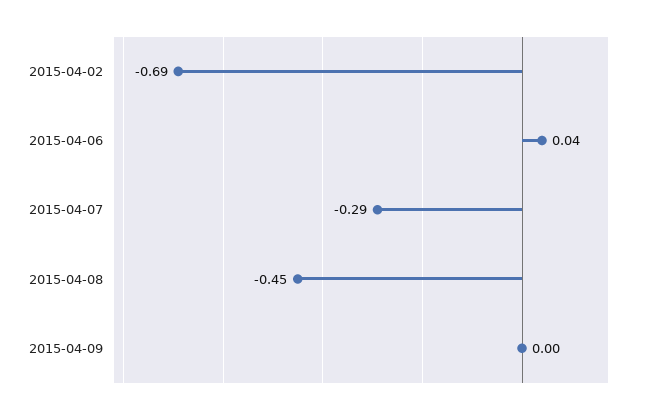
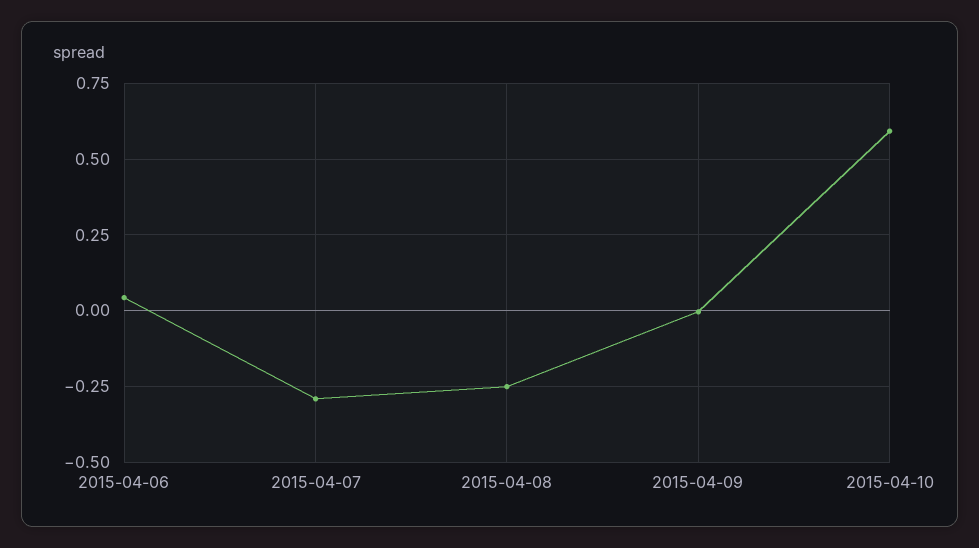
2015-04-02: -0.69 -> none
2015-04-08: -0.45 -> -0.25
2015-04-10: none -> 0.6

